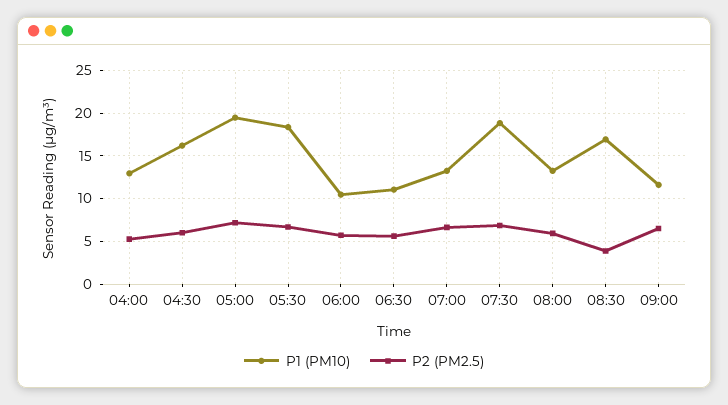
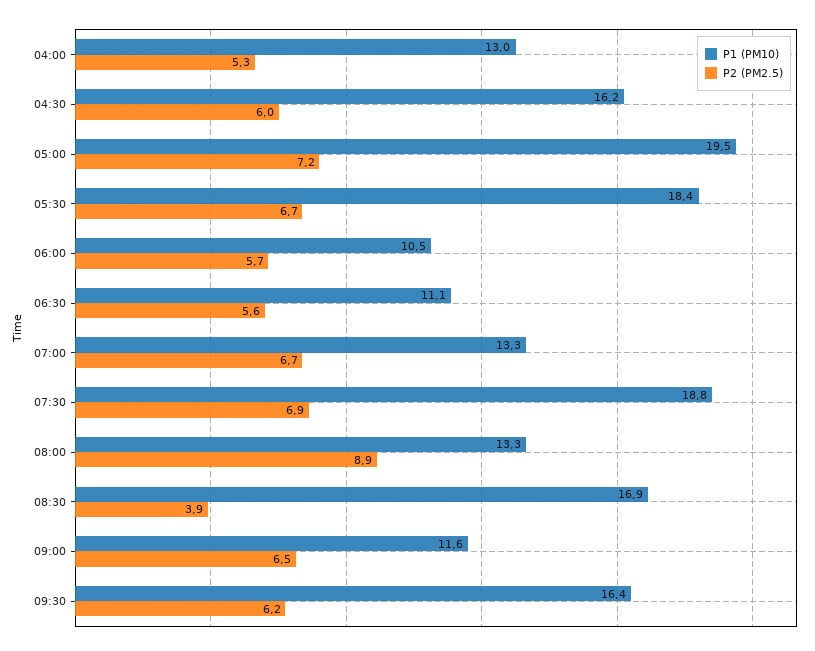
P2 (PM2.5), 08:00: 6 -> 8.9
P1 (PM10), 09:30: none -> 16.4
P2 (PM2.5), 09:30: none -> 6.2

